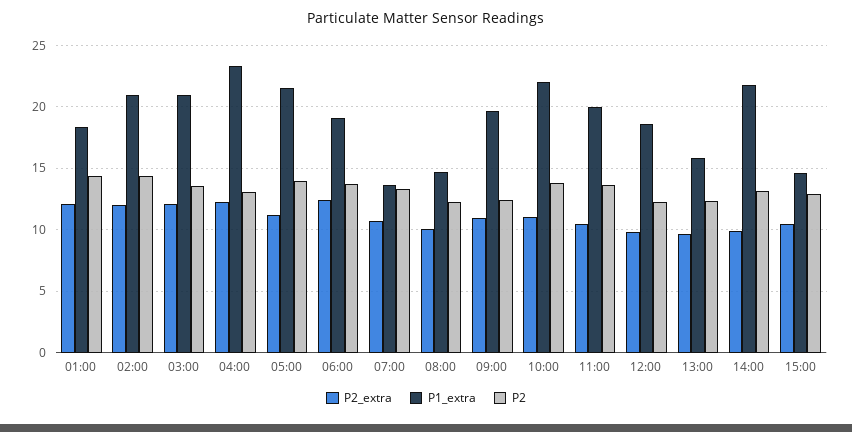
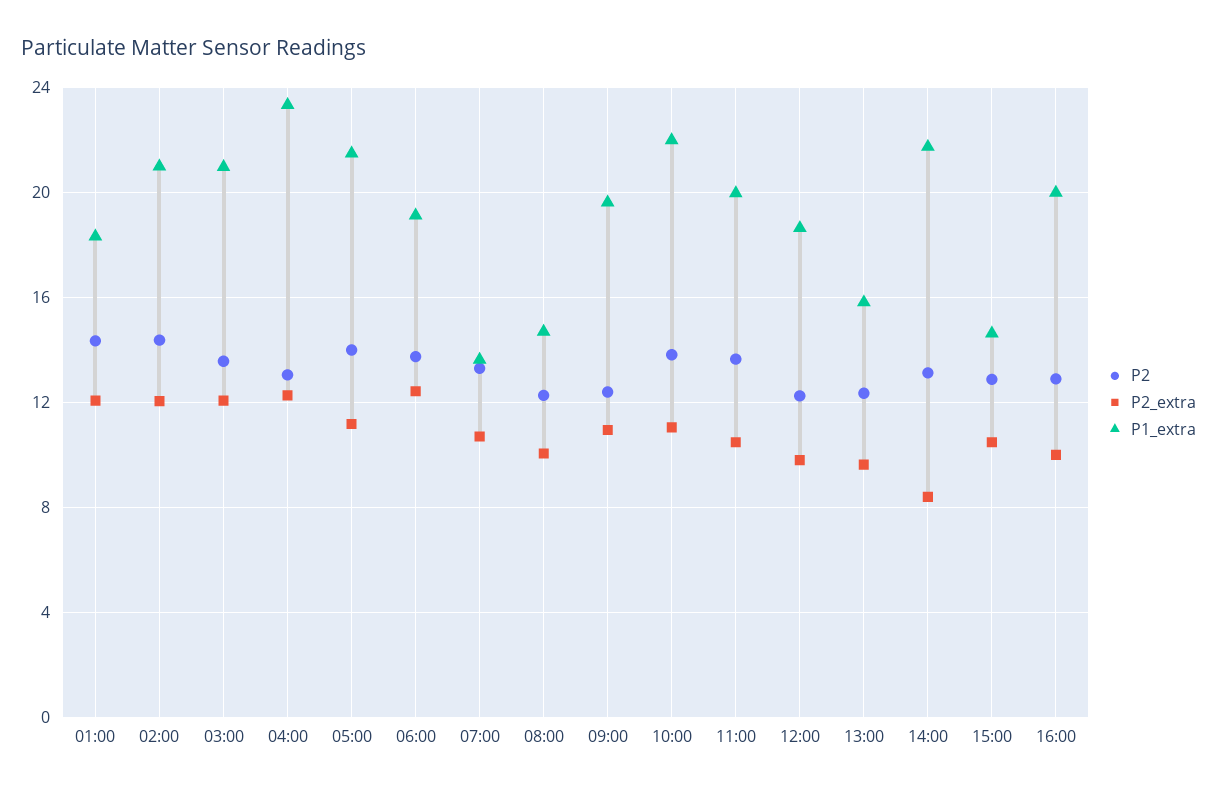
P2_extra, 14:00: 10 -> 8.5
P2, 16:00: none -> 13
P2_extra, 16:00: none -> 10
P1_extra, 16:00: none -> 20

